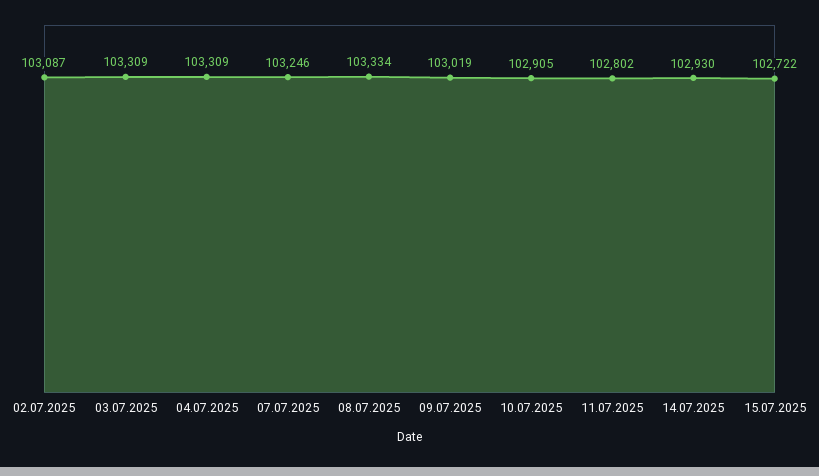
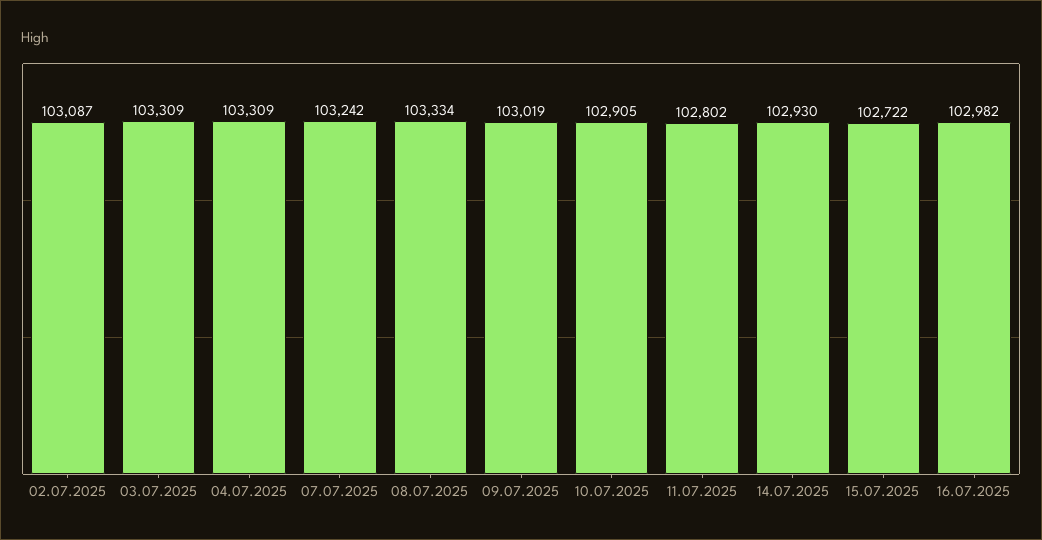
07.07.2025: 103246 -> 103242
16.07.2025: none -> 102982

